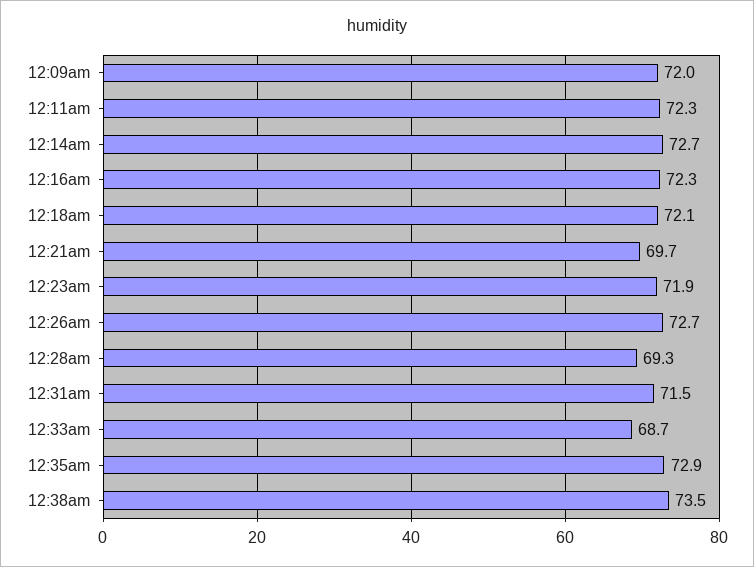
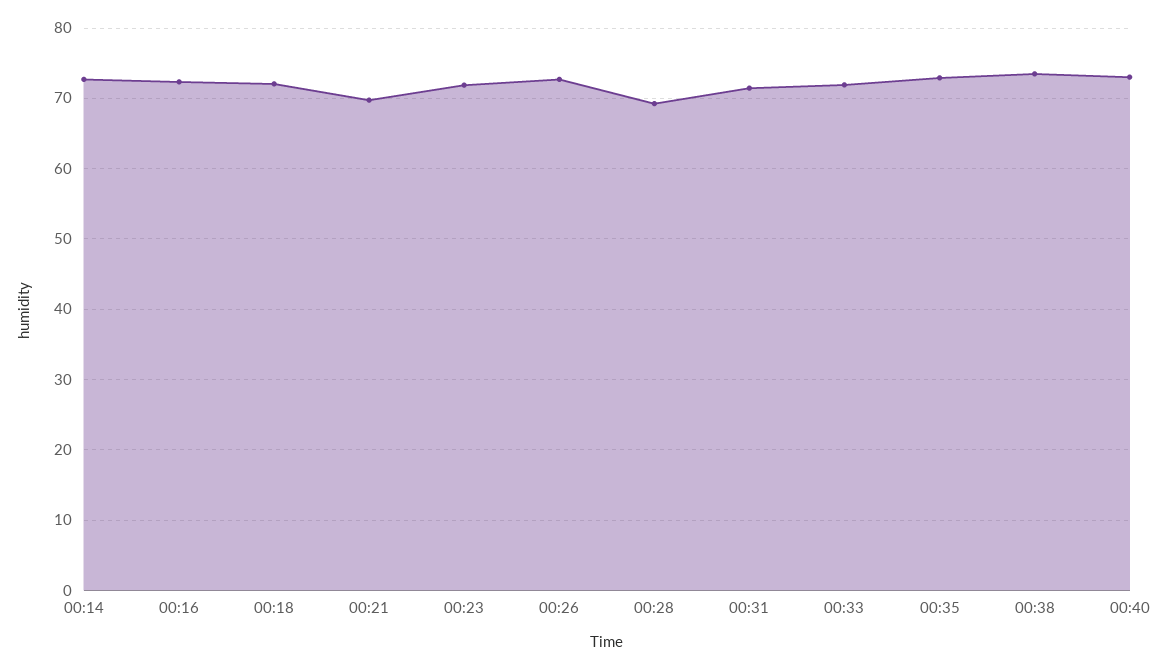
12:09am: 72 -> none
12:11am: 72.3 -> none
12:33am: 68.7 -> 72
00:40: none -> 73

